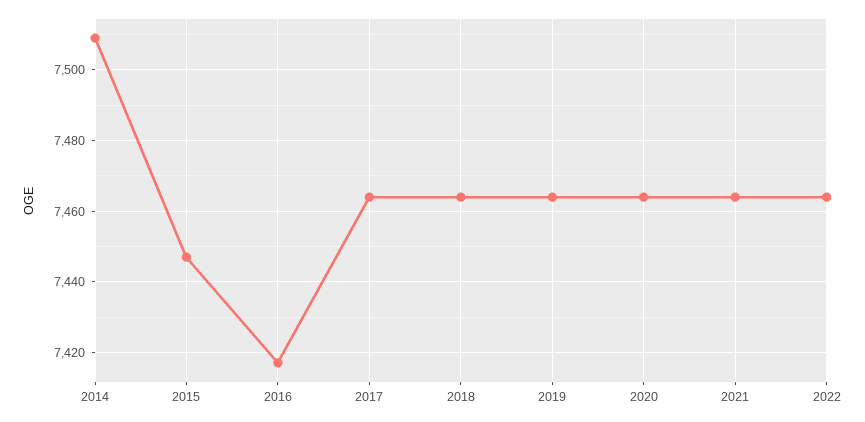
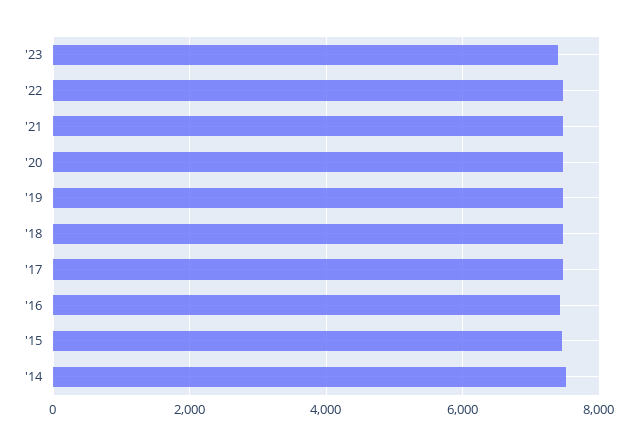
'23: none -> 7400

